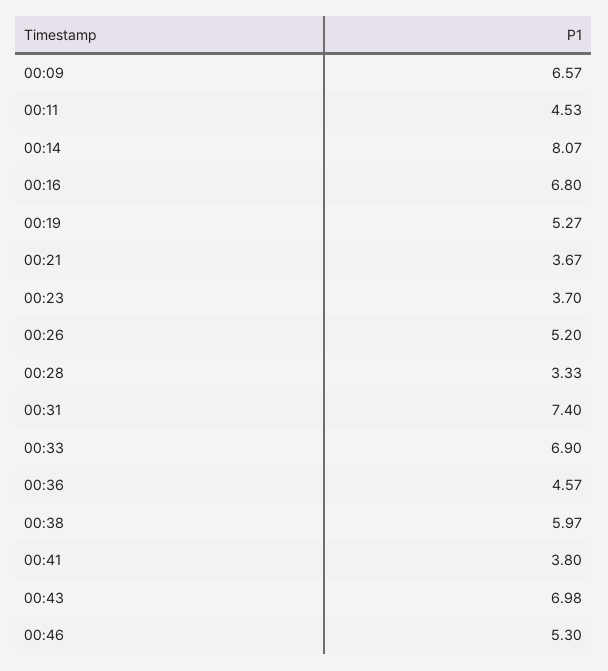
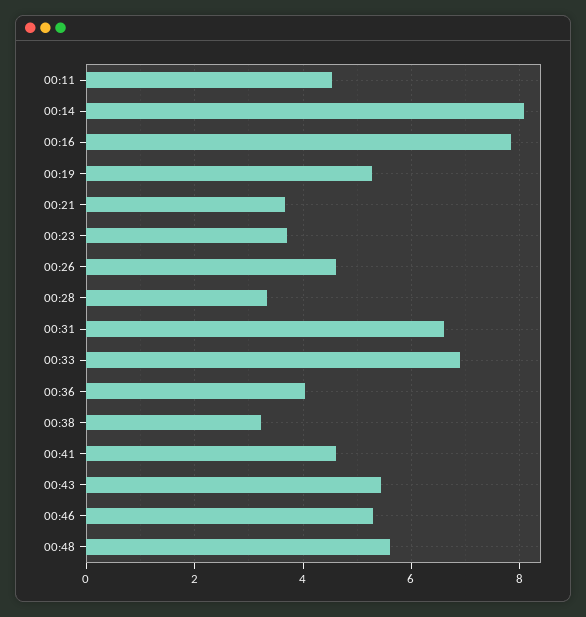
00:09: 6.57 -> none
00:16: 6.8 -> 7.8
00:26: 5.2 -> 4.6
00:31: 7.4 -> 6.6
00:36: 4.57 -> 4
00:38: 5.97 -> 3.2
00:41: 3.8 -> 4.6
00:43: 6.98 -> 5.4
00:48: none -> 5.6

